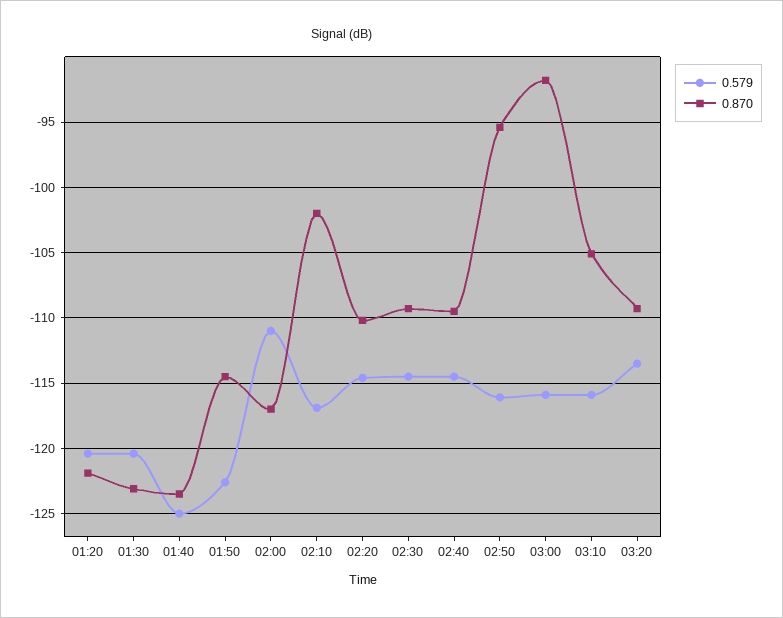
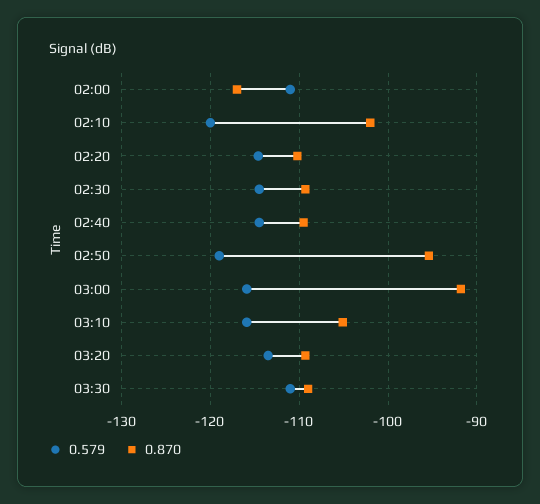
0.579, 01:20: -120.5 -> none
0.870, 01:20: -122 -> none
0.579, 01:30: -120.5 -> none
0.870, 01:30: -123 -> none
0.579, 01:40: -125 -> none
0.870, 01:40: -123.5 -> none
0.579, 01:50: -122.5 -> none
0.870, 01:50: -114.5 -> none
0.579, 02:10: -117 -> -120
0.579, 02:50: -116 -> -119
0.579, 03:30: none -> -111
0.870, 03:30: none -> -109

